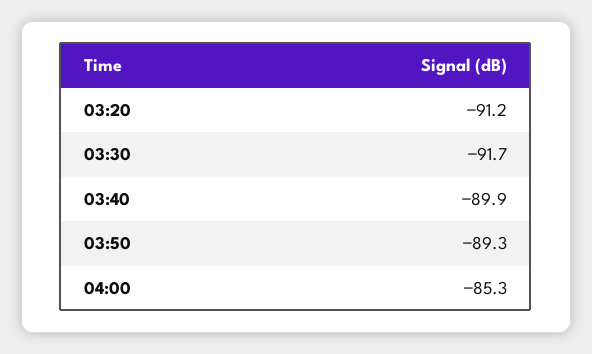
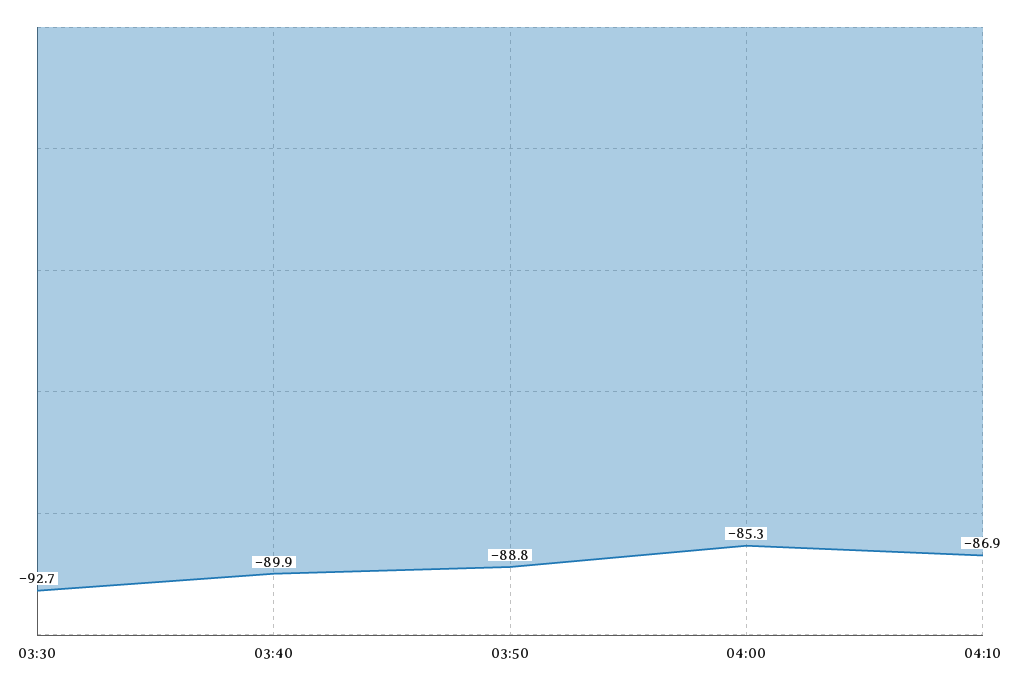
03:20: -91.2 -> none
03:30: -91.7 -> -92.7
03:50: -89.3 -> -88.8
04:10: none -> -86.9

